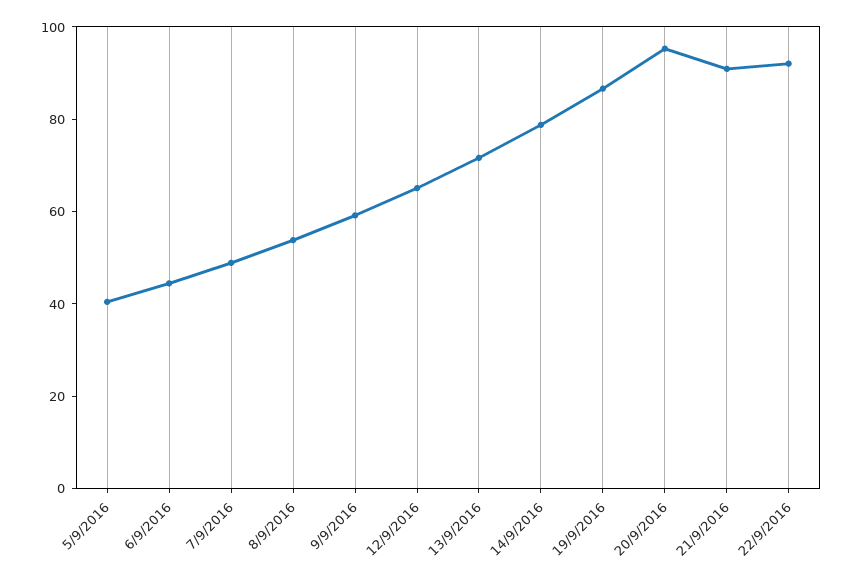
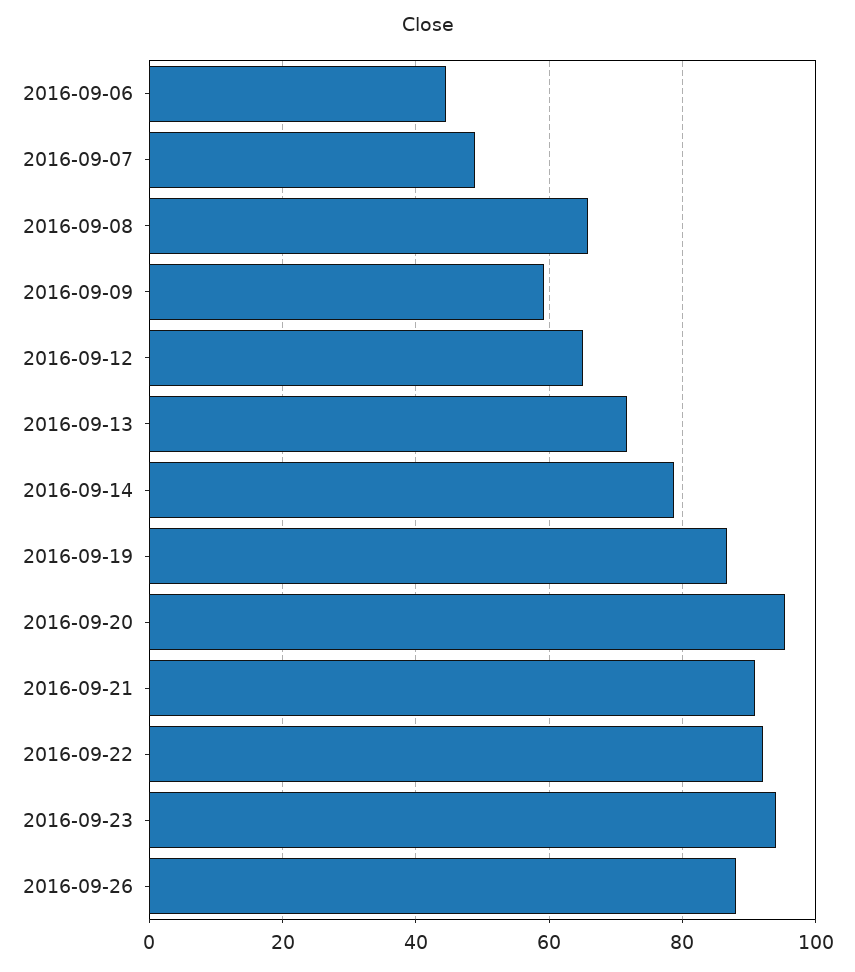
5/9/2016: 40 -> none
8/9/2016: 55 -> 66
2016-09-23: none -> 94
2016-09-26: none -> 88

